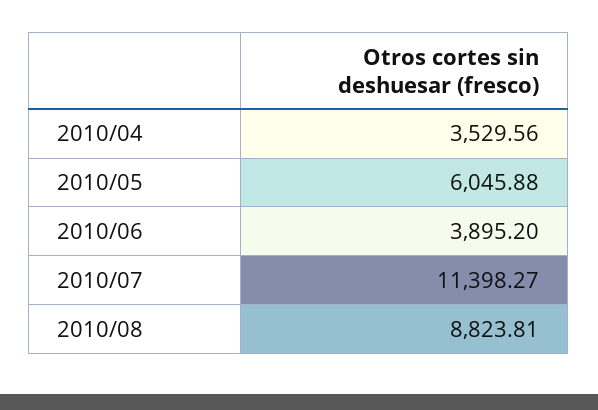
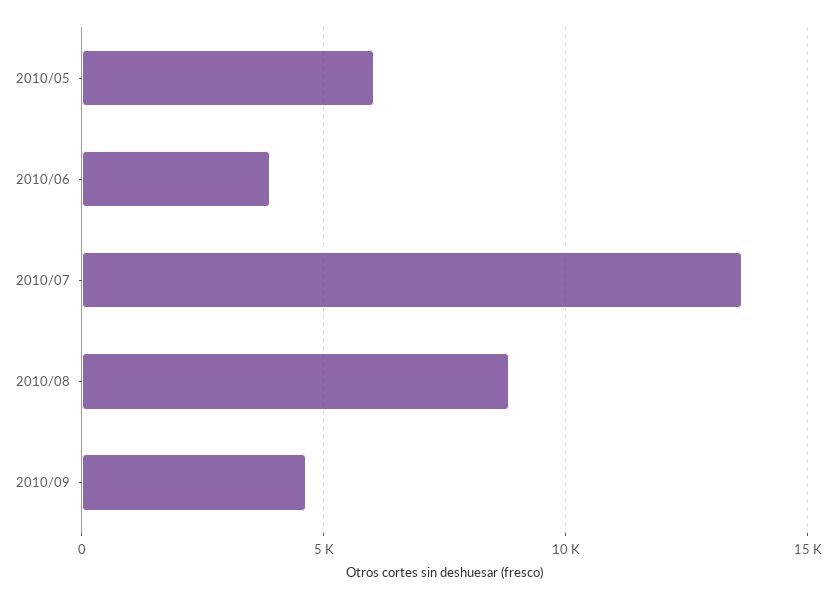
2010/04: 3529.56 -> none
2010/07: 11398.27 -> 13500
2010/09: none -> 4500

